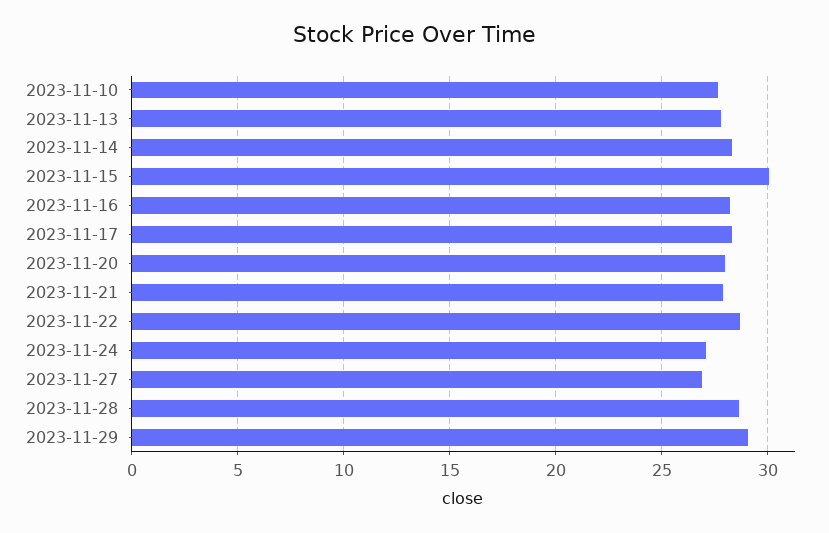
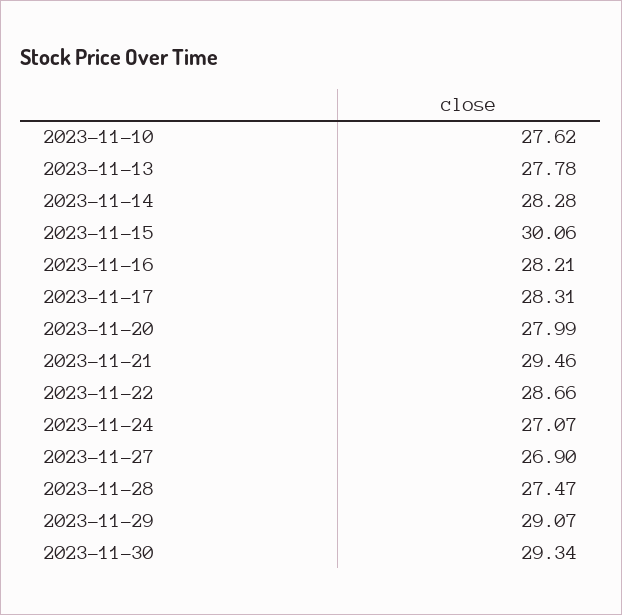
2023-11-21: 28 -> 29.46
2023-11-28: 28.5 -> 27.47
2023-11-30: none -> 29.34

